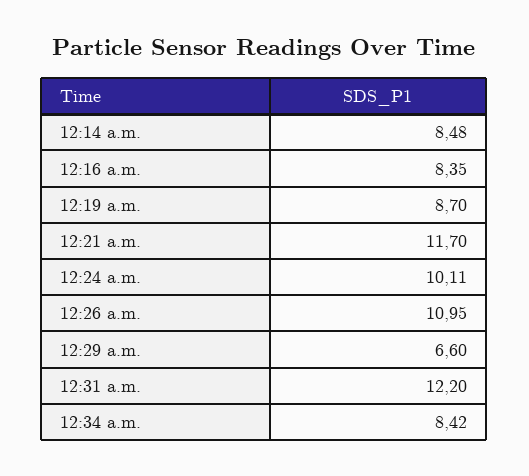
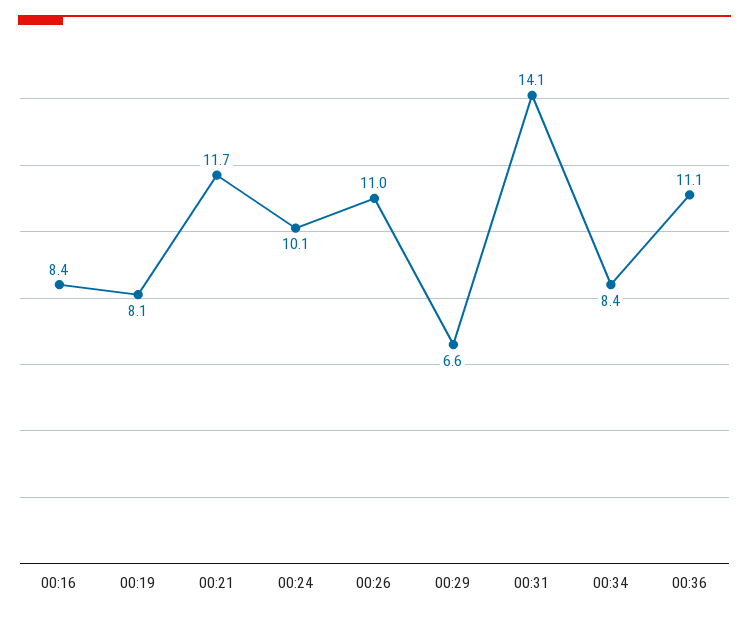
12:14 a.m.: 8.48 -> none
12:19 a.m.: 8.7 -> 8.1
12:31 a.m.: 12.2 -> 14.1
00:36: none -> 11.1

